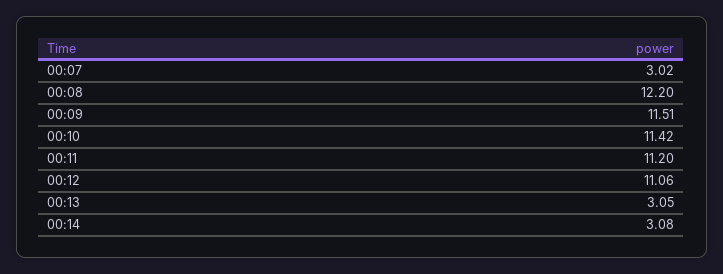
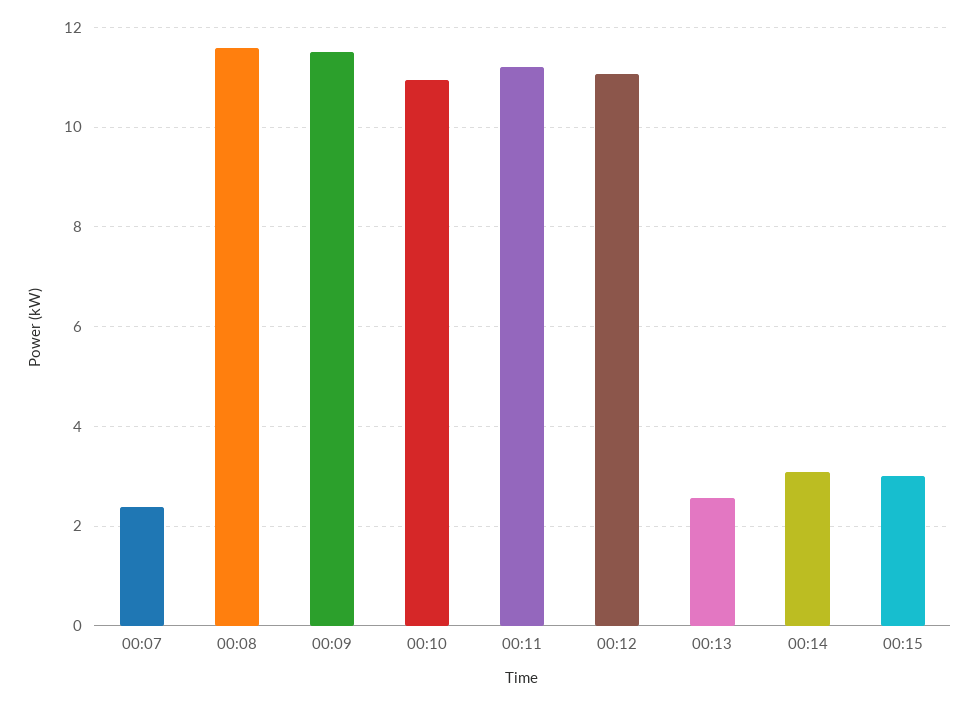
00:07: 3.02 -> 2.4
00:08: 12.2 -> 11.6
00:10: 11.42 -> 11
00:13: 3.05 -> 2.6
00:15: none -> 3

